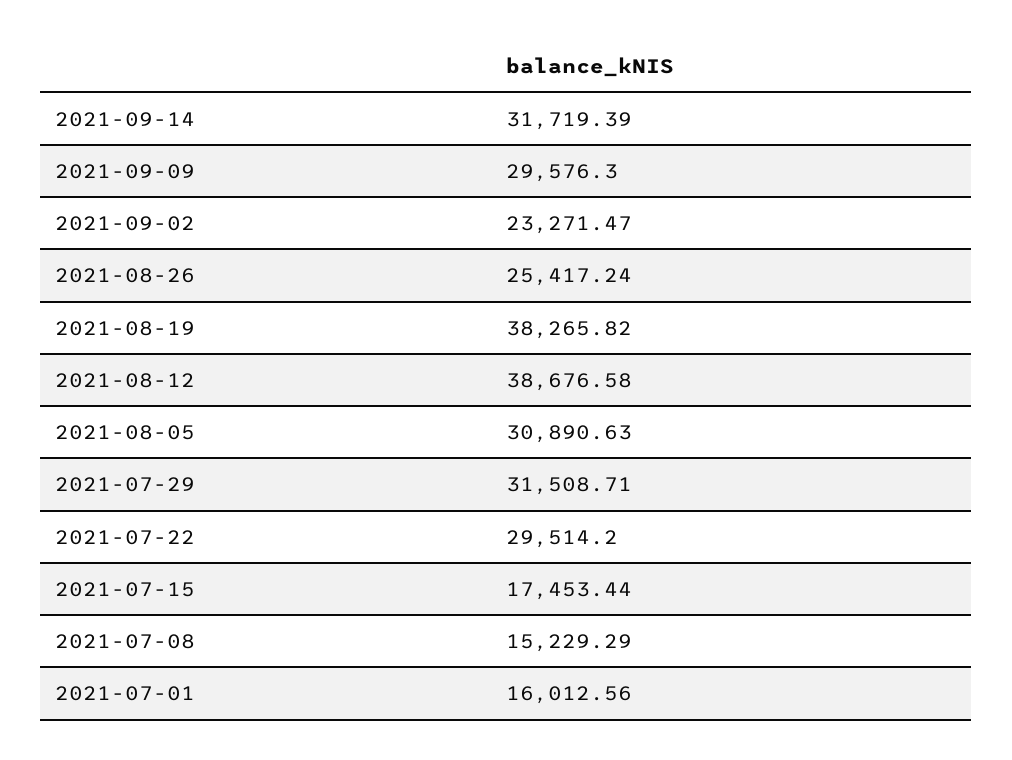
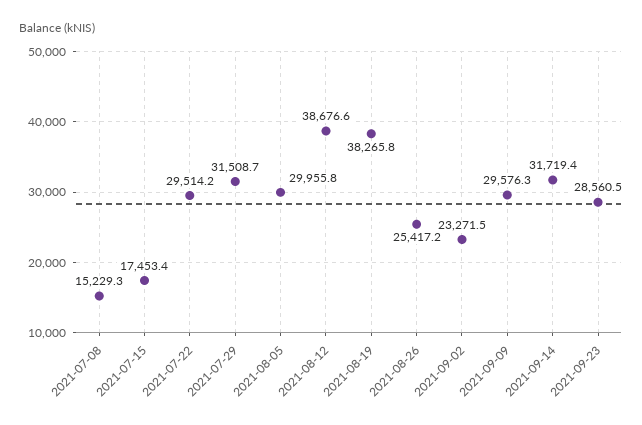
2021-08-05: 30890.63 -> 29955.8
2021-07-01: 16012.56 -> none
2021-09-23: none -> 28560.5

